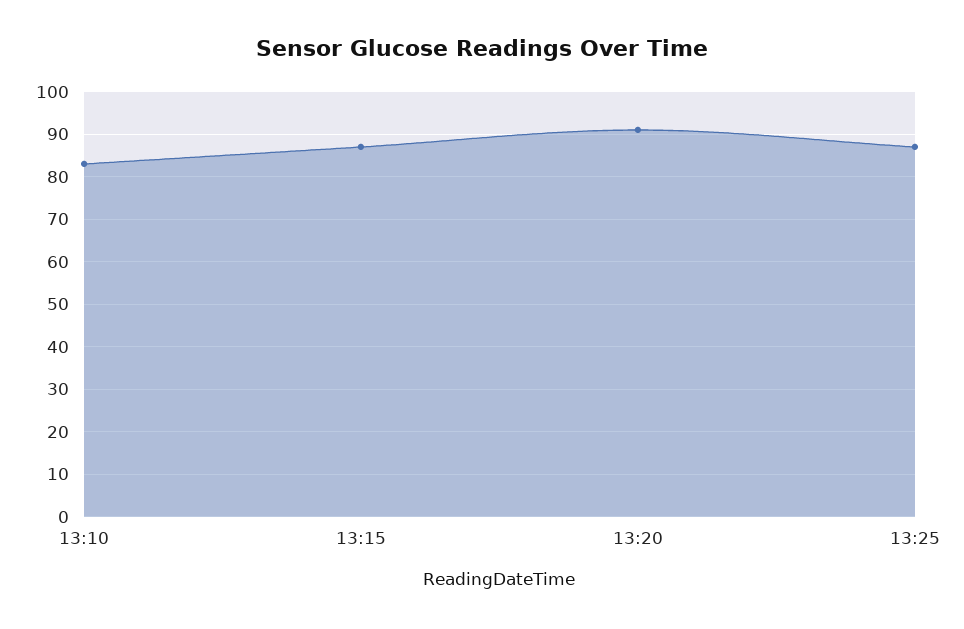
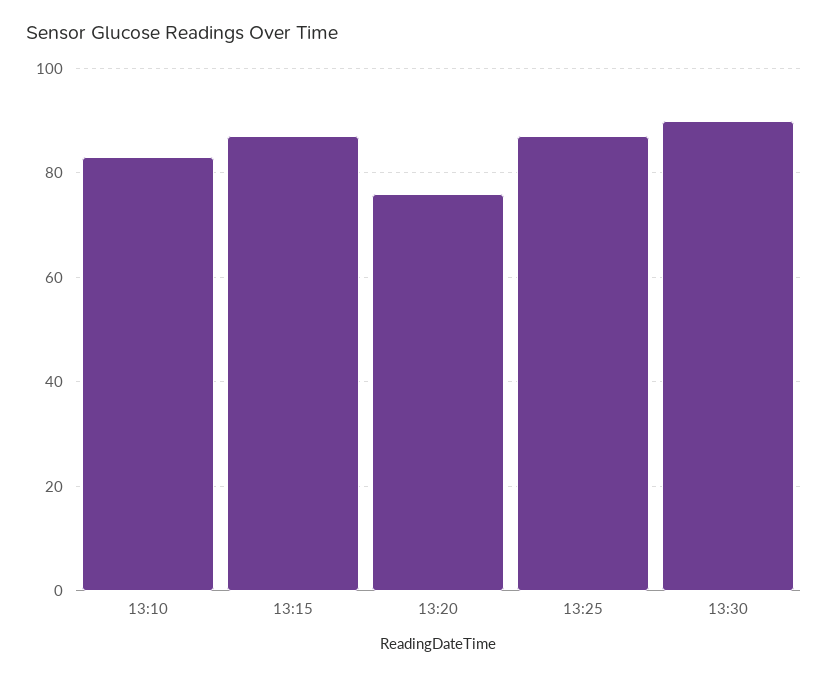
13:20: 90 -> 75
13:30: none -> 90

